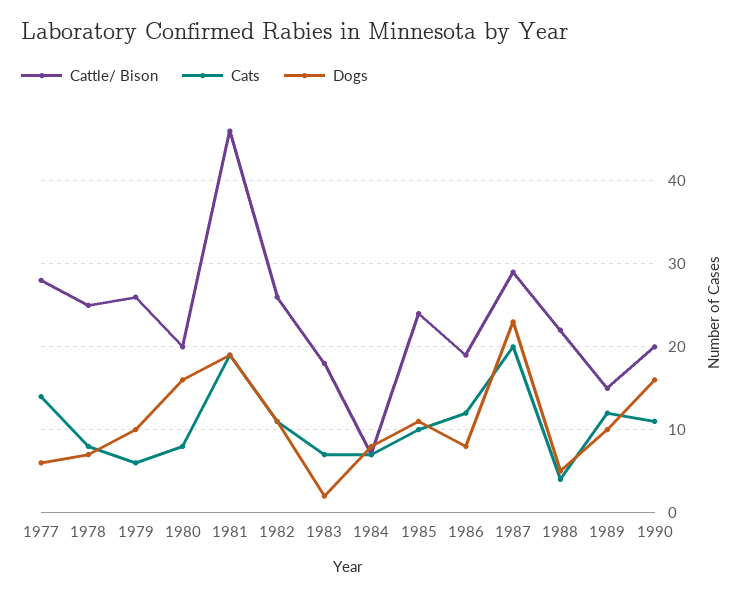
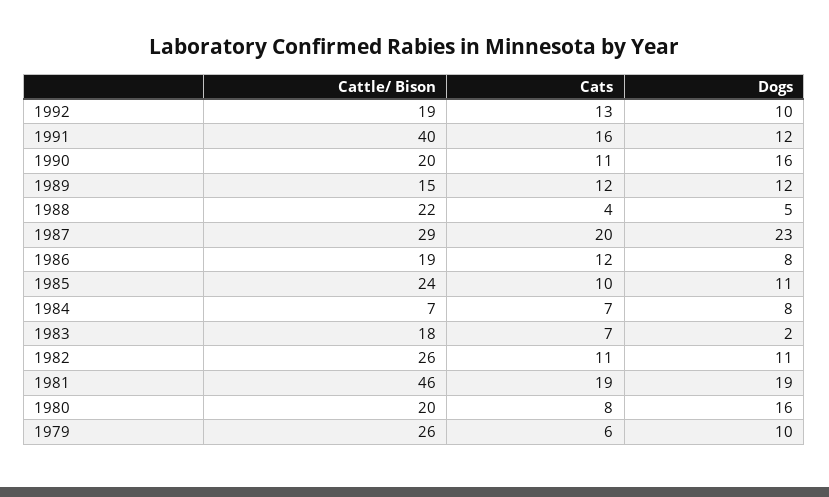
Cattle/ Bison, 1977: 28 -> none
Cats, 1977: 14 -> none
Dogs, 1977: 6 -> none
Cattle/ Bison, 1978: 25 -> none
Cats, 1978: 8 -> none
Dogs, 1978: 7 -> none
Dogs, 1989: 10 -> 12
Cattle/ Bison, 1992: none -> 19
Cats, 1992: none -> 13
Dogs, 1992: none -> 10
Cattle/ Bison, 1991: none -> 40
Cats, 1991: none -> 16
Dogs, 1991: none -> 12

